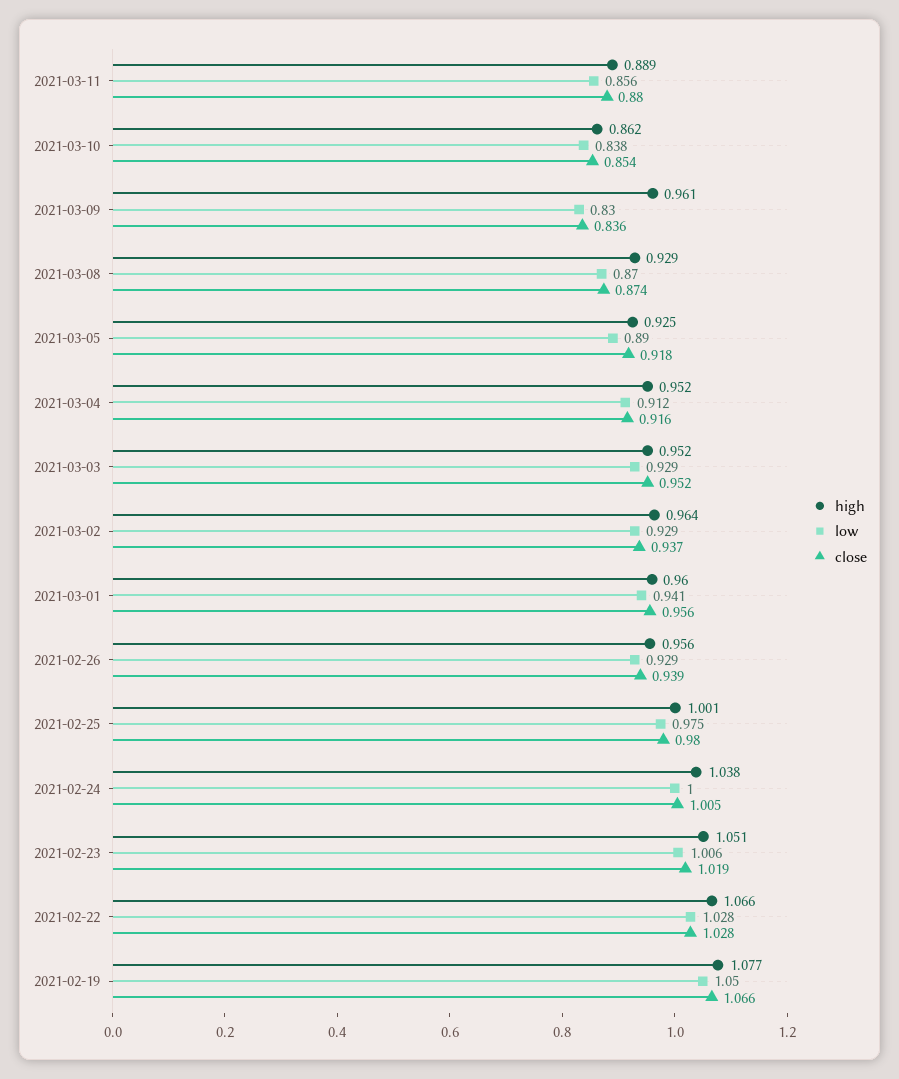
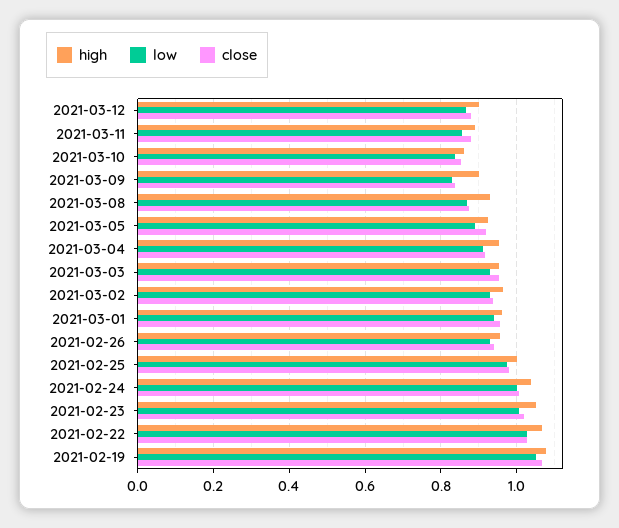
high, 2021-03-09: 0.961 -> 0.9
high, 2021-03-12: none -> 0.9
low, 2021-03-12: none -> 0.86
close, 2021-03-12: none -> 0.88

